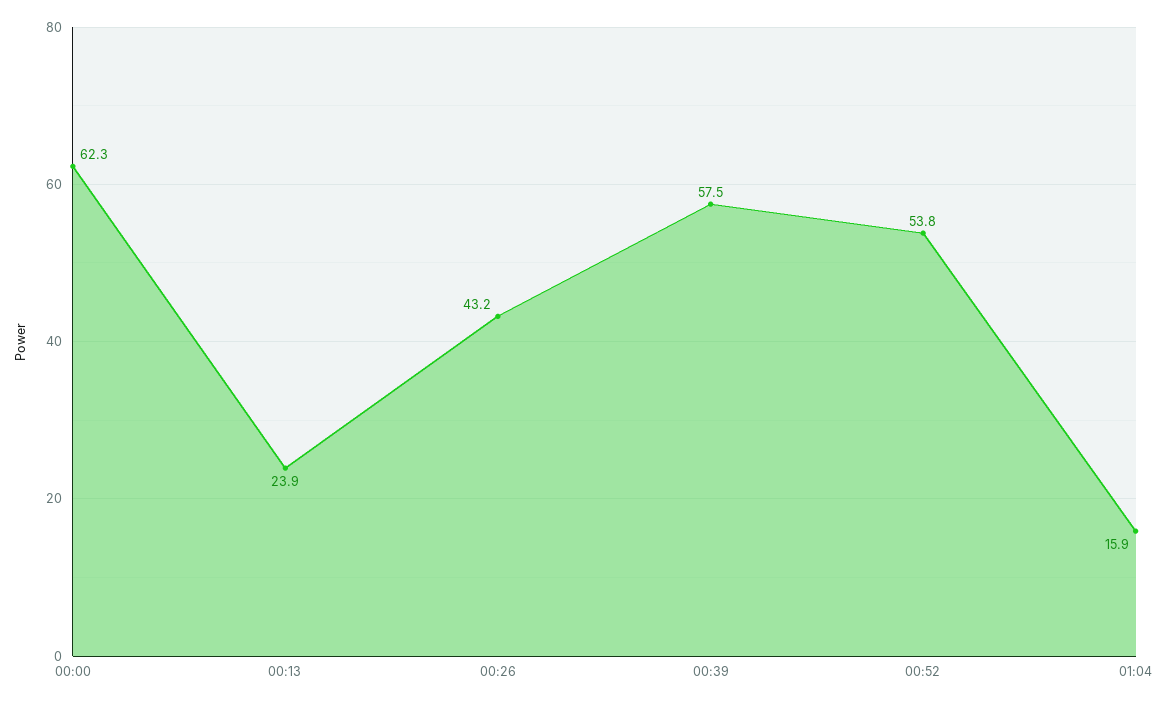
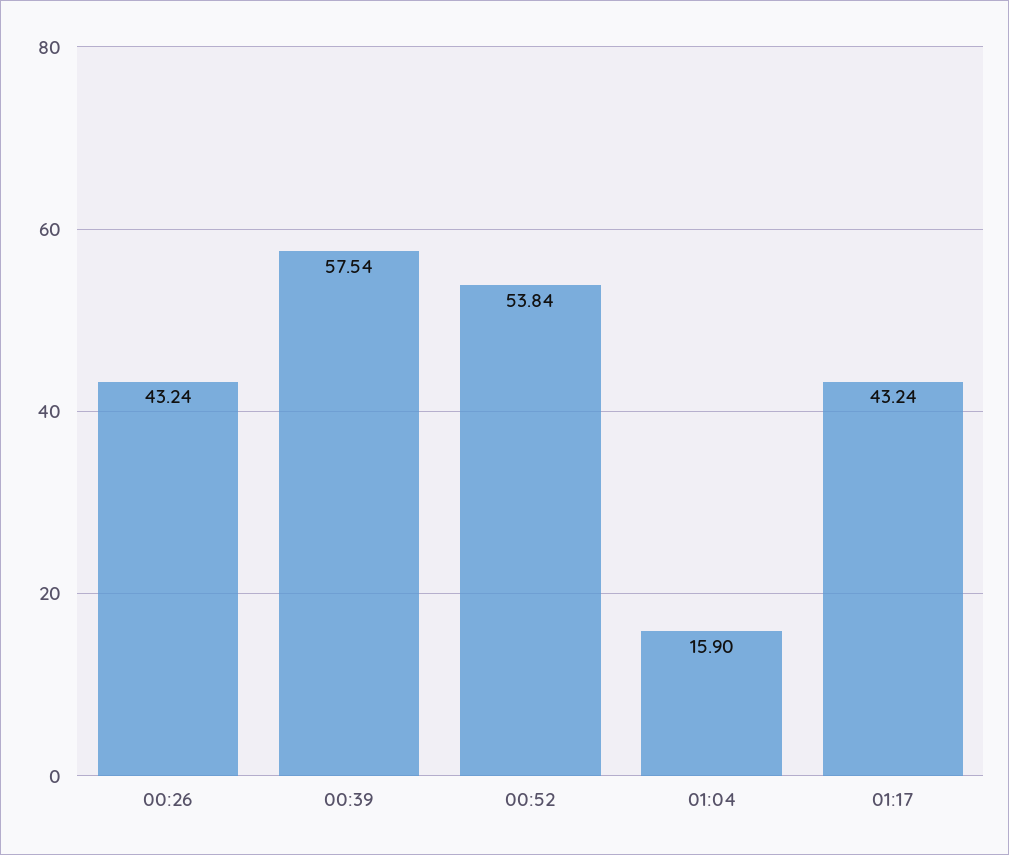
00:00: 62.3 -> none
00:13: 23.9 -> none
01:17: none -> 43.24

